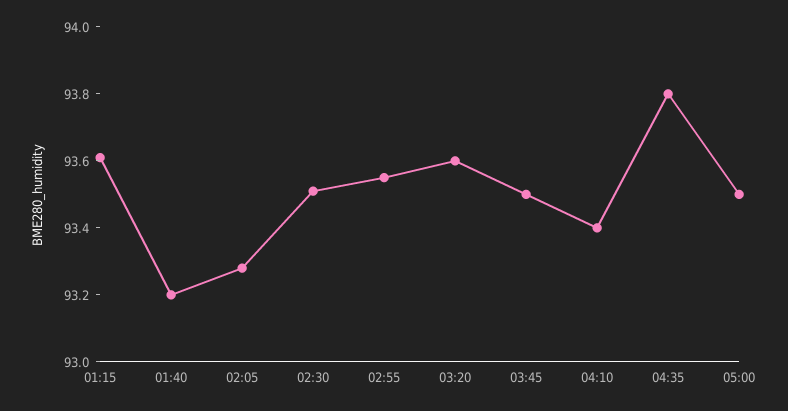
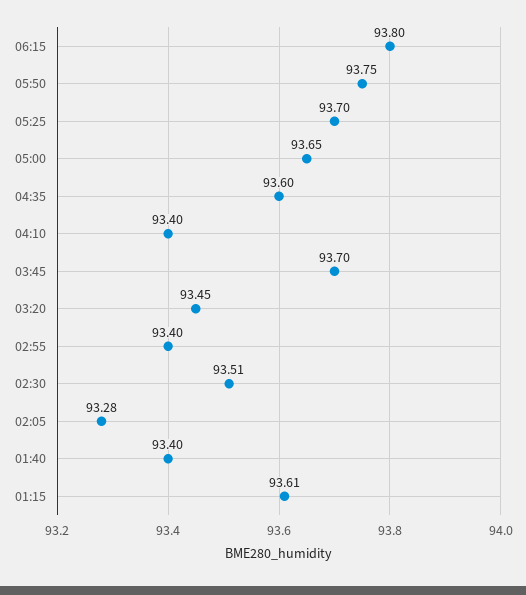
01:40: 93.2 -> 93.4
02:55: 93.55 -> 93.4
03:20: 93.6 -> 93.45
03:45: 93.5 -> 93.7
04:35: 93.8 -> 93.6
05:00: 93.5 -> 93.65
06:15: none -> 93.8
05:50: none -> 93.75
05:25: none -> 93.7

